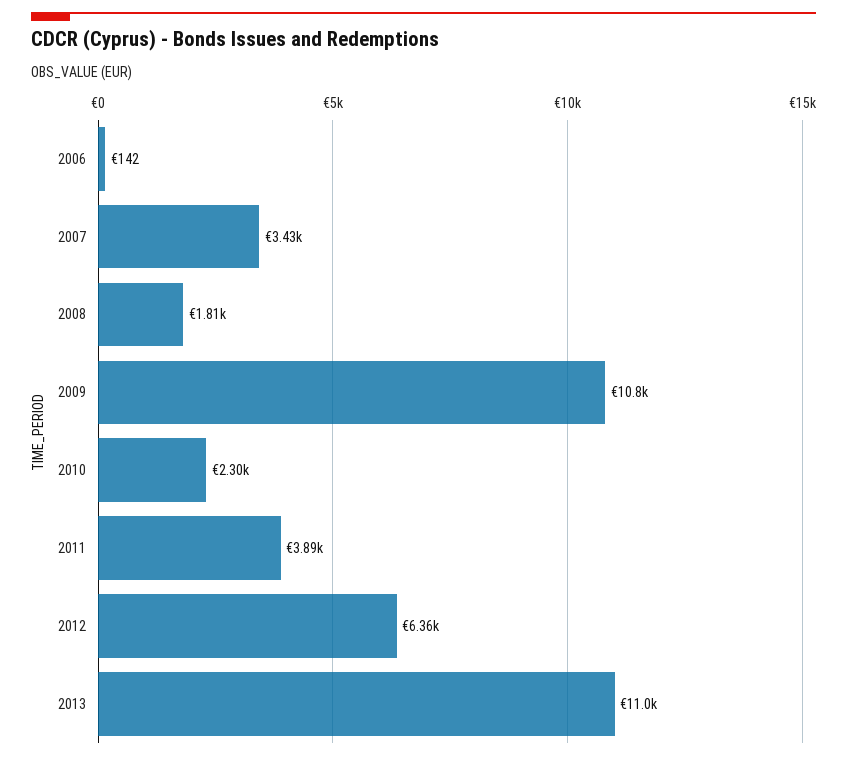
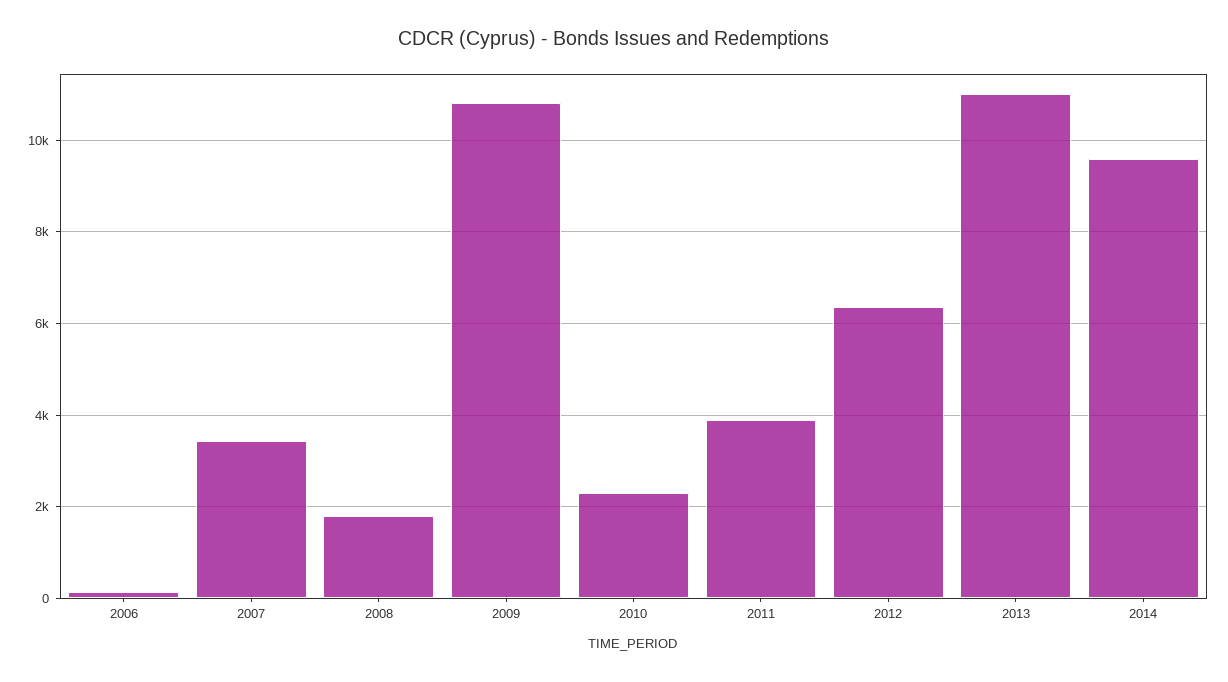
2014: none -> 9600

